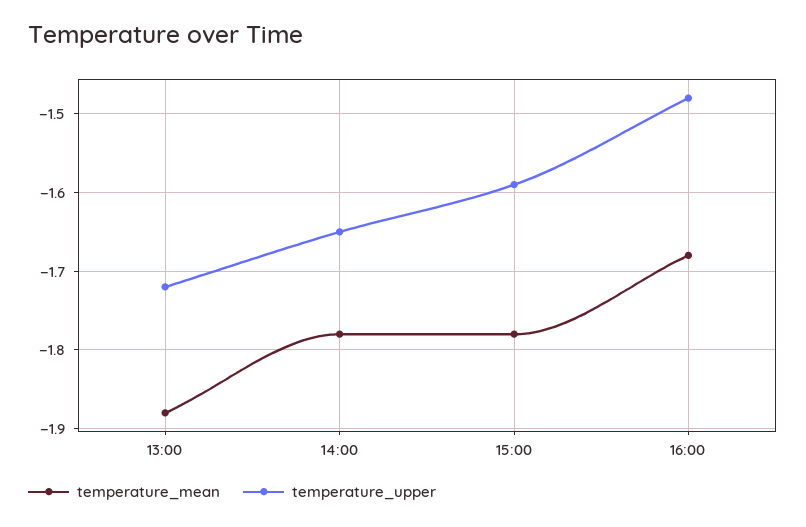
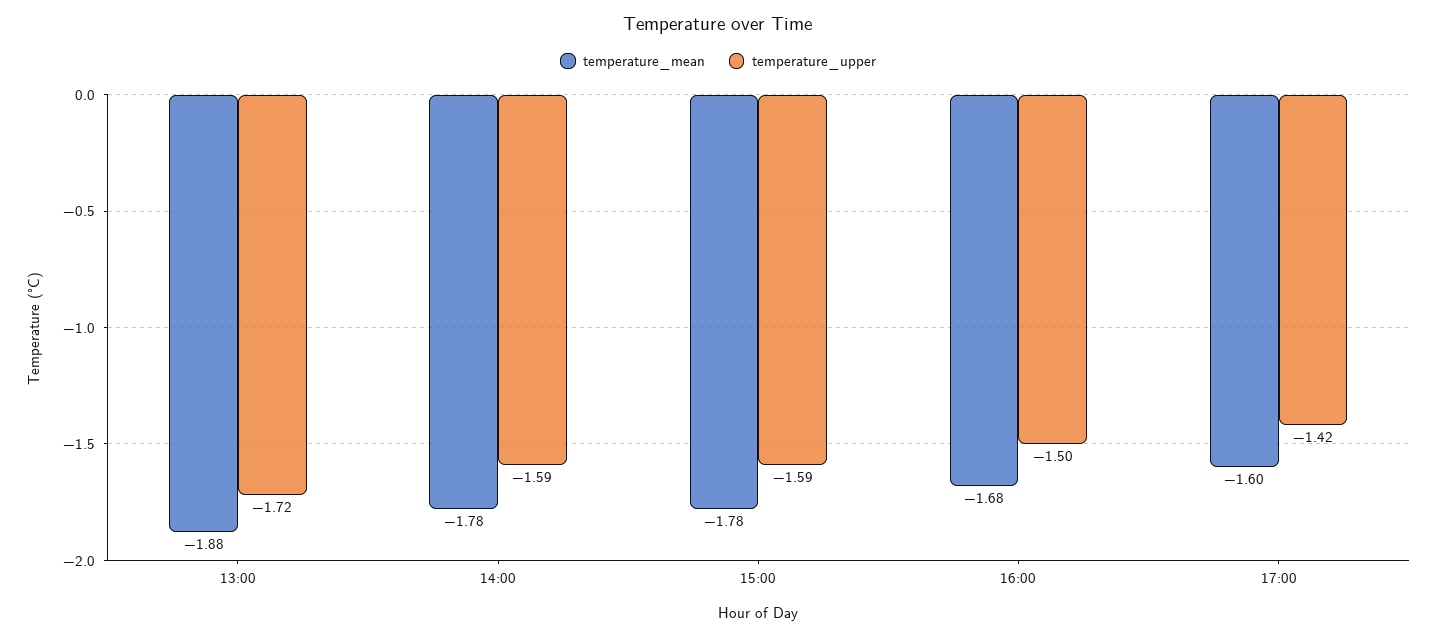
temperature_upper, 14:00: -1.65 -> -1.59
temperature_upper, 16:00: -1.48 -> -1.5
temperature_mean, 17:00: none -> -1.6
temperature_upper, 17:00: none -> -1.42

